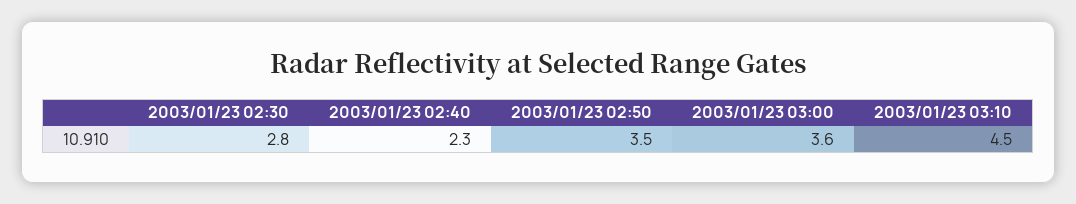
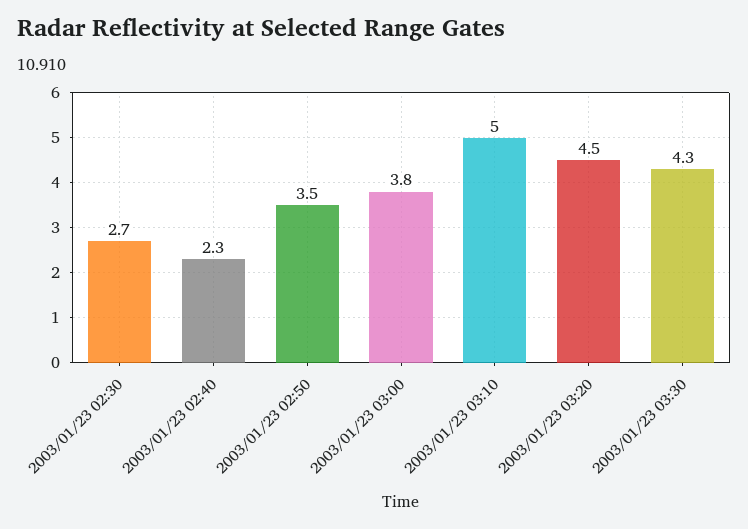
2003/01/23 02:30: 2.8 -> 2.7
2003/01/23 03:00: 3.6 -> 3.8
2003/01/23 03:10: 4.5 -> 5
2003/01/23 03:20: none -> 4.5
2003/01/23 03:30: none -> 4.3

